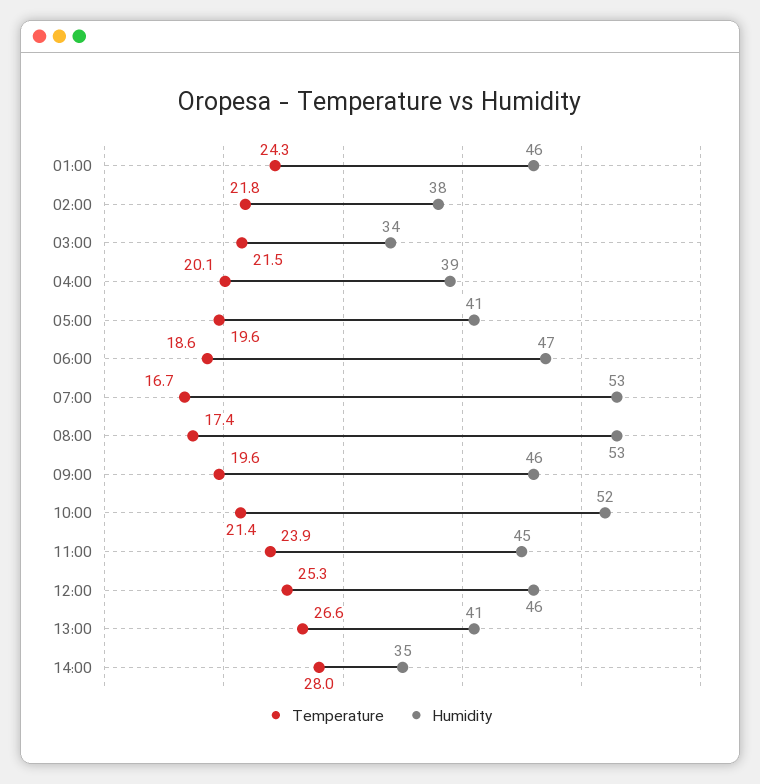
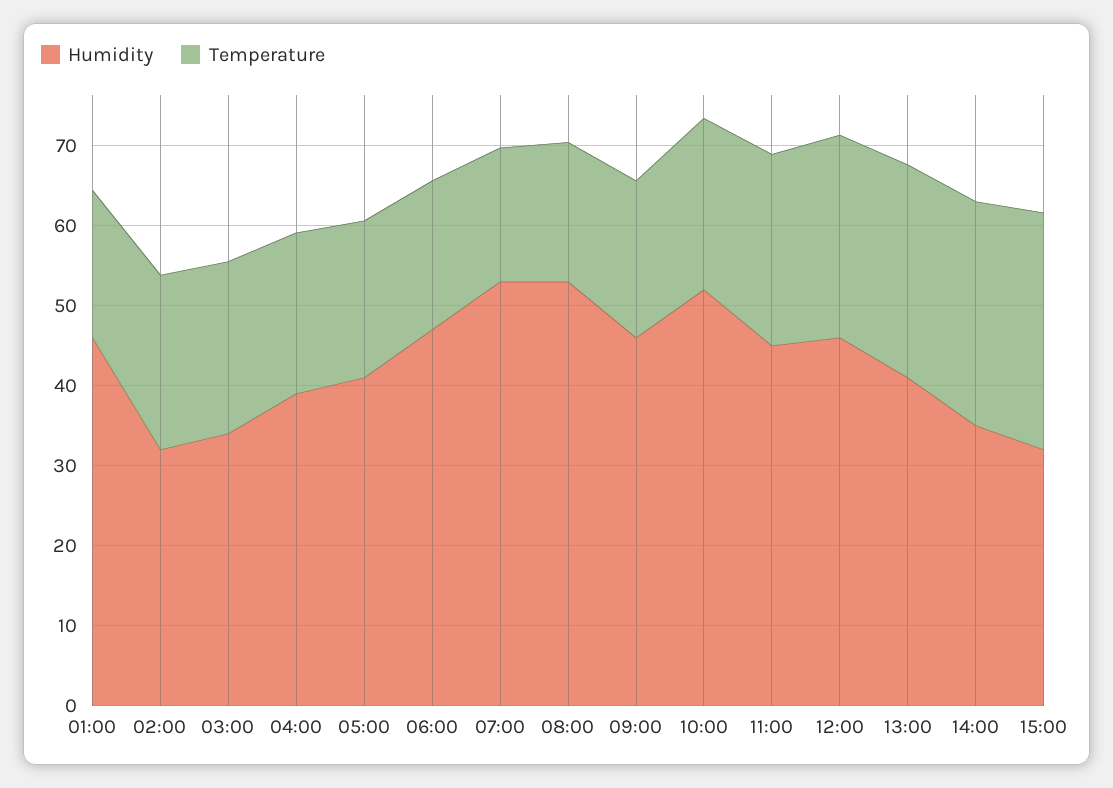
Temperature, 01:00: 24.3 -> 18
Humidity, 02:00: 38 -> 32
Humidity, 15:00: none -> 32
Temperature, 15:00: none -> 30

